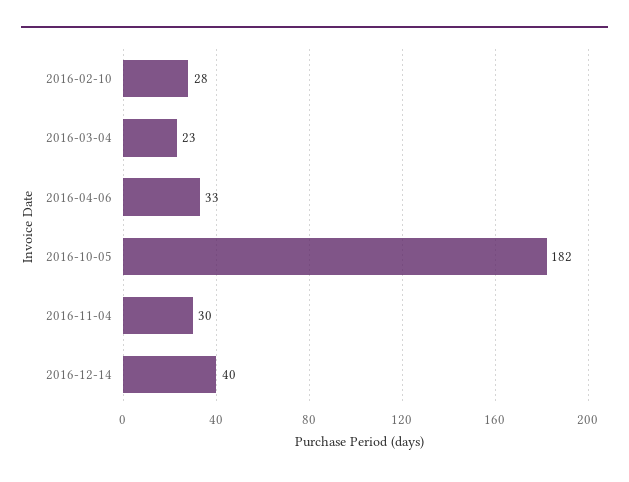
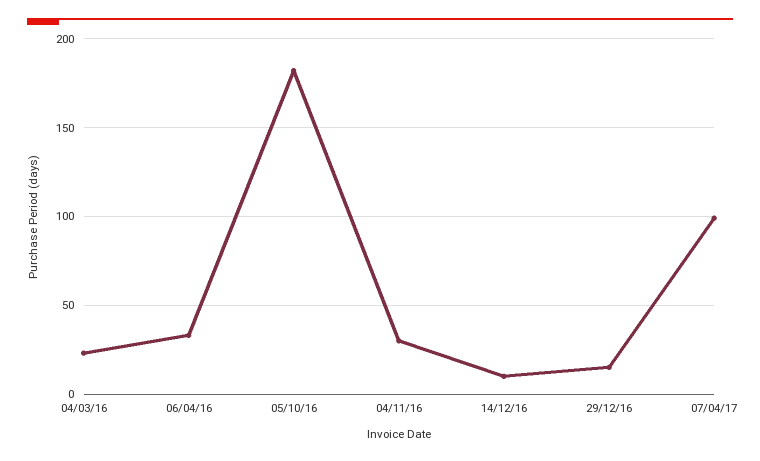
2016-02-10: 28 -> none
2016-12-14: 40 -> 10
29/12/16: none -> 15
07/04/17: none -> 100

